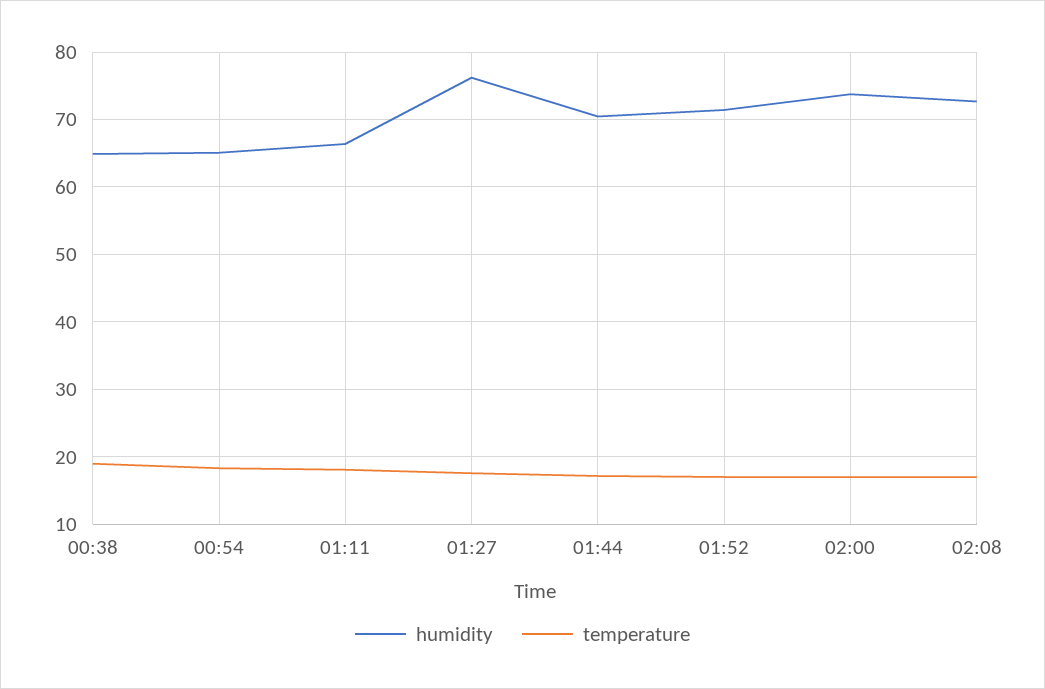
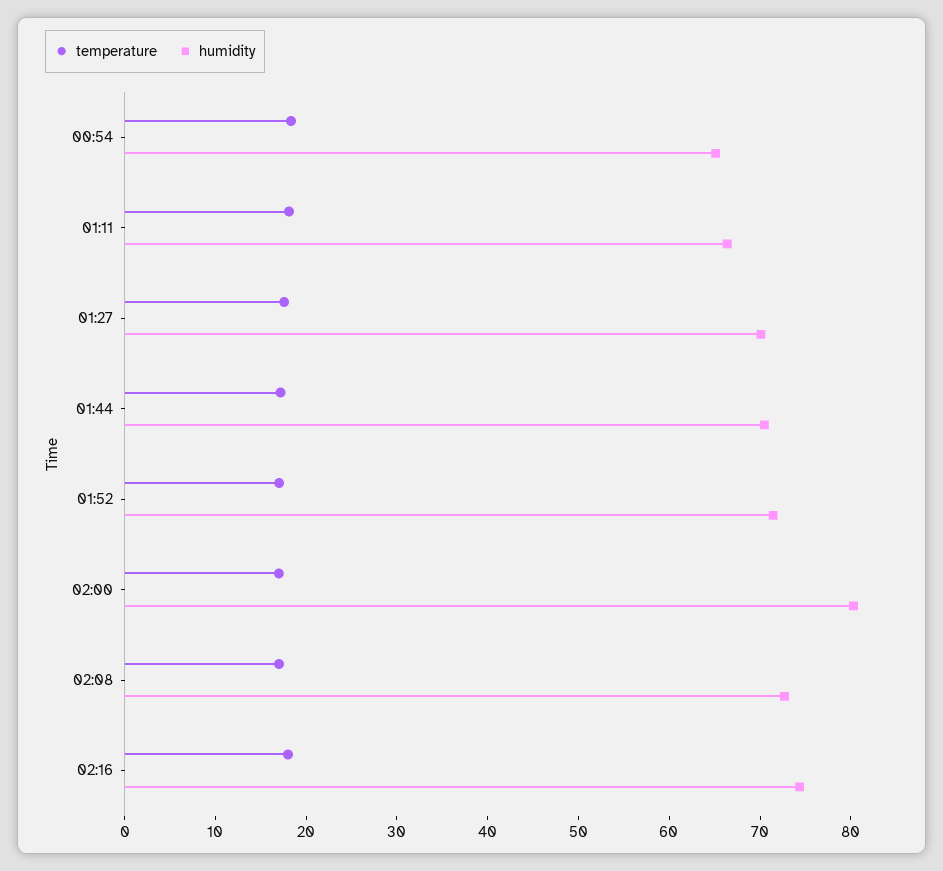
humidity, 00:38: 65 -> none
temperature, 00:38: 19 -> none
humidity, 01:27: 76 -> 70
humidity, 02:00: 74 -> 80
temperature, 02:16: none -> 18
humidity, 02:16: none -> 74

